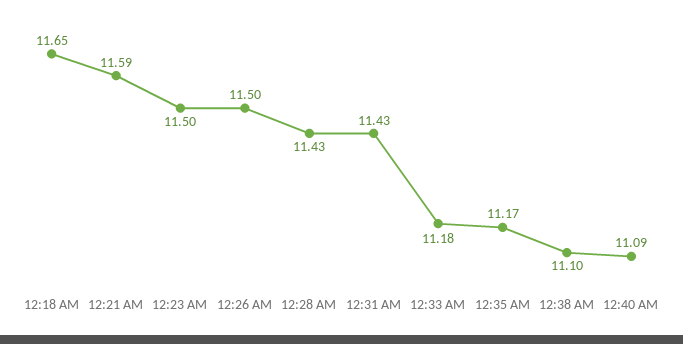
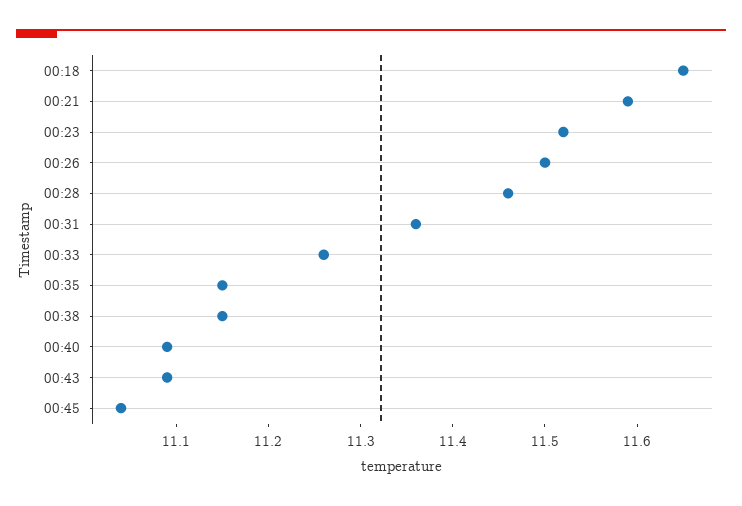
12:23 AM: 11.5 -> 11.52
12:28 AM: 11.43 -> 11.46
12:31 AM: 11.43 -> 11.36
12:33 AM: 11.18 -> 11.26
12:35 AM: 11.17 -> 11.15
12:38 AM: 11.1 -> 11.15
00:43: none -> 11.09
00:45: none -> 11.04

